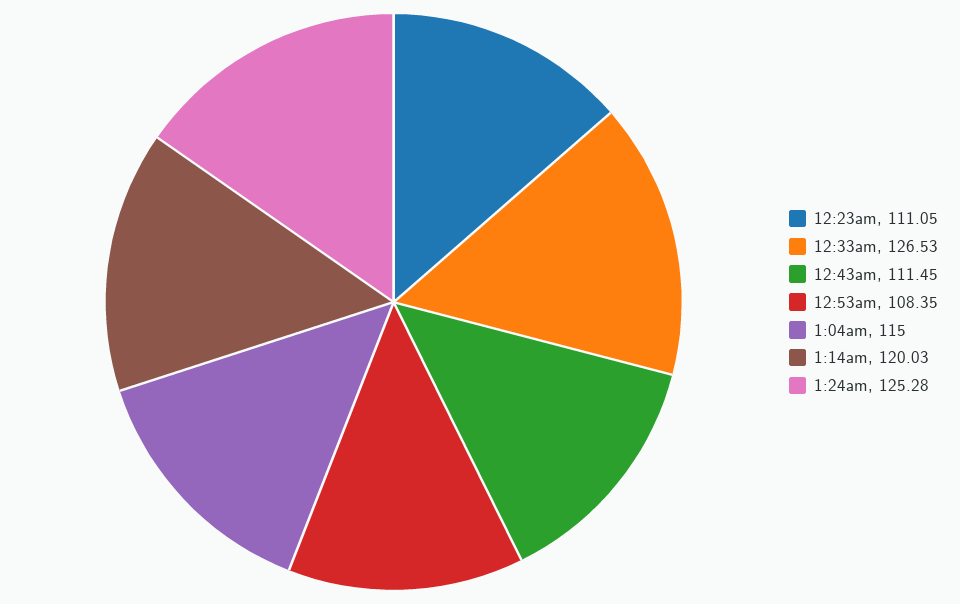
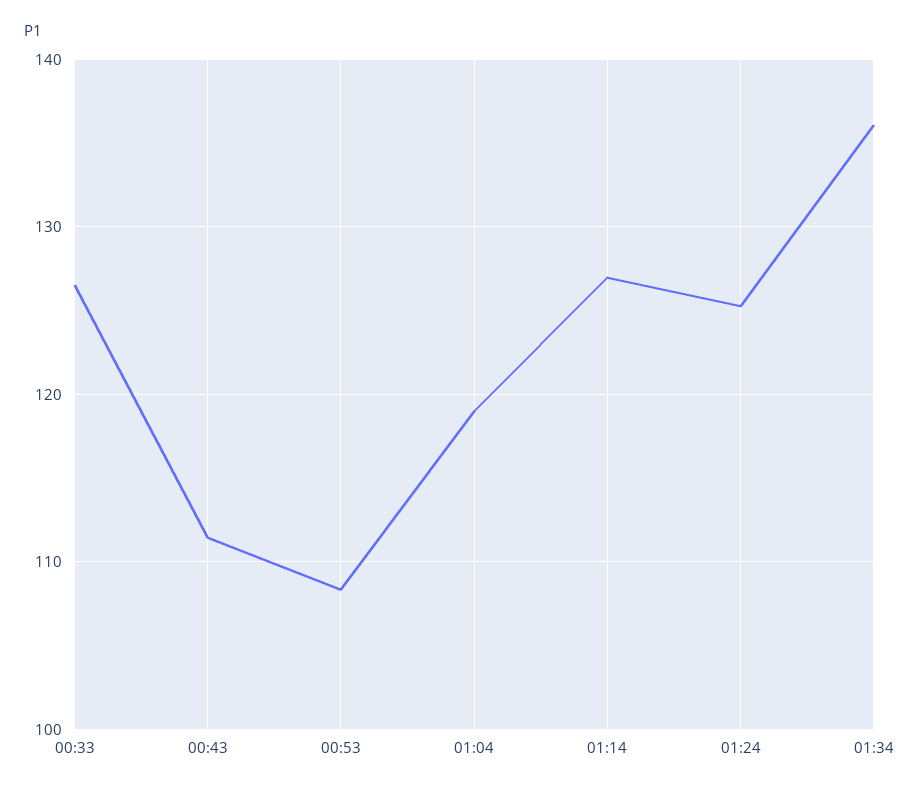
12:23am: 111.05 -> none
1:04am: 115 -> 119
1:14am: 120.03 -> 127
01:34: none -> 136

